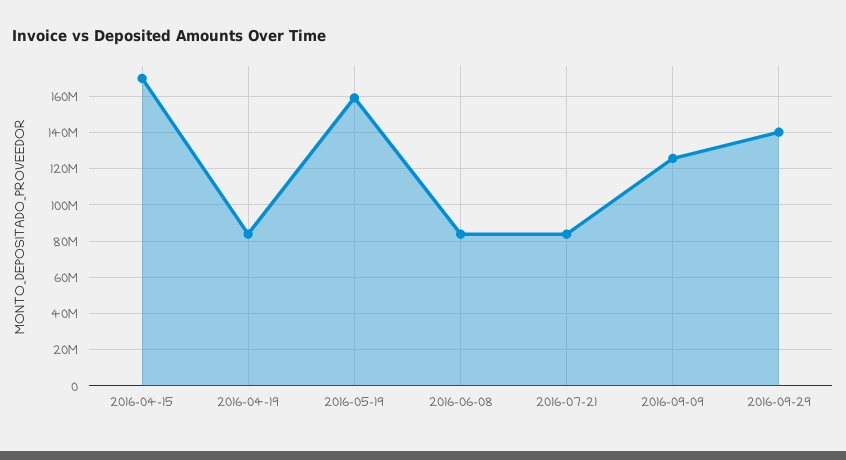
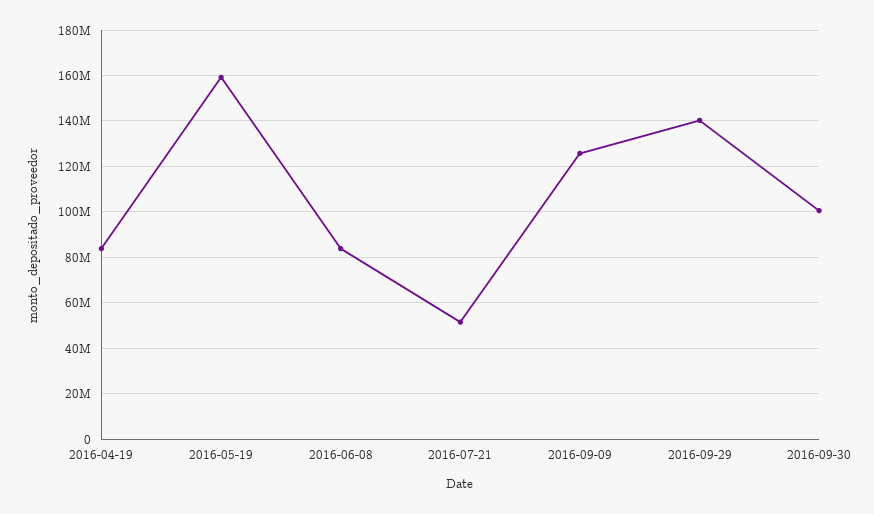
2016-04-15: 170000000 -> none
2016-07-21: 85000000 -> 50000000
2016-09-30: none -> 100000000

